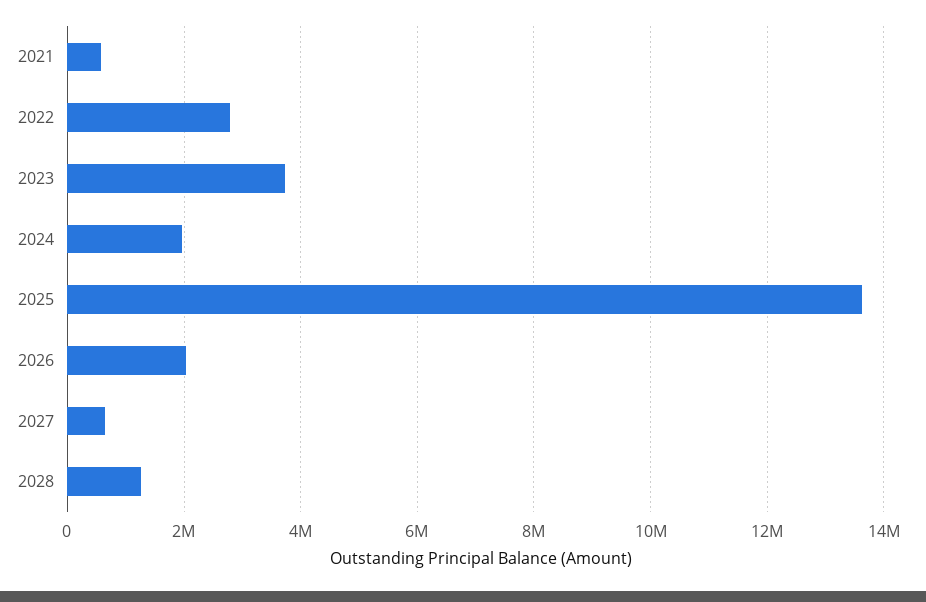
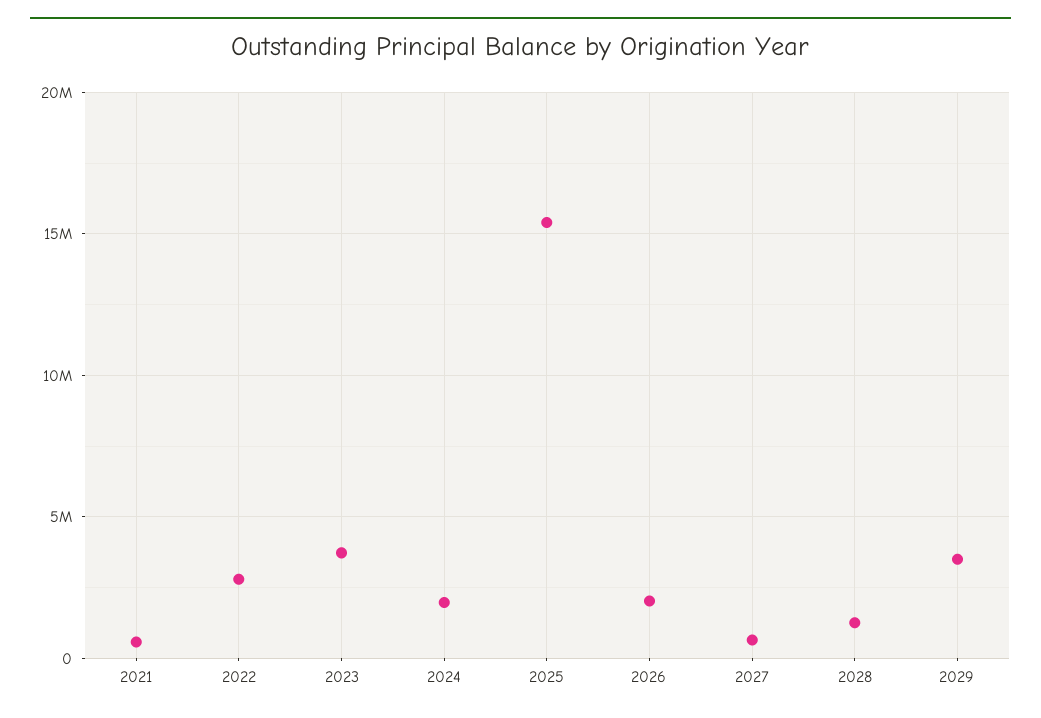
2025: 13600000 -> 15500000
2029: none -> 3500000

